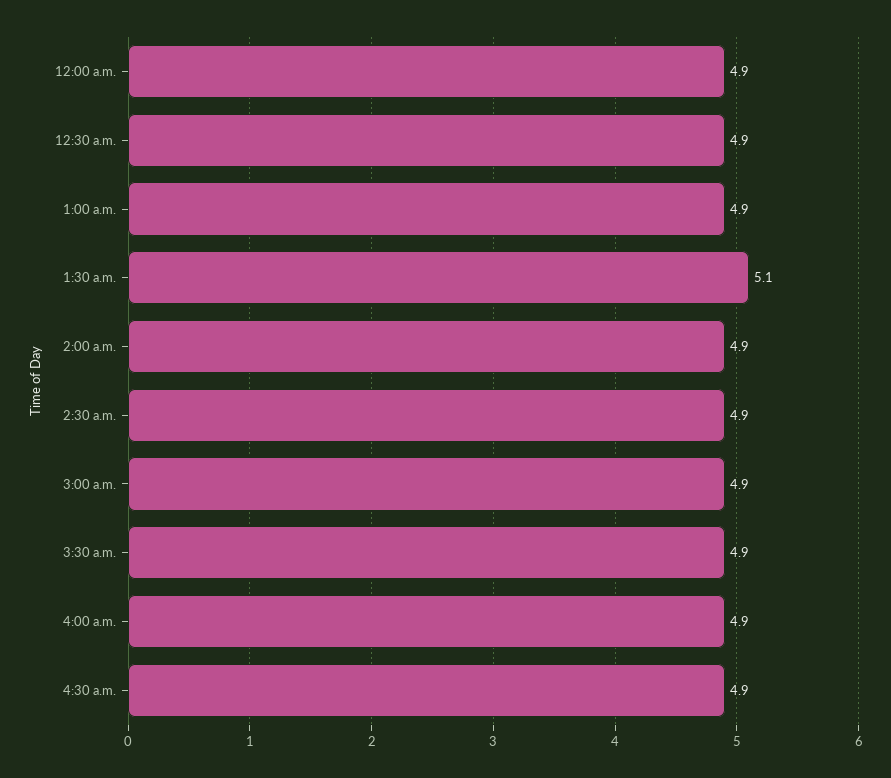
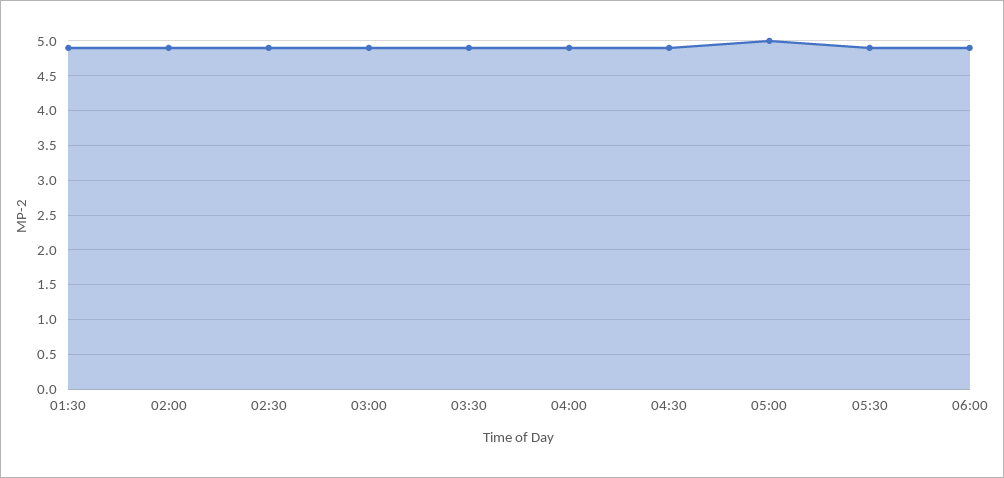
12:00 a.m.: 4.9 -> none
12:30 a.m.: 4.9 -> none
1:00 a.m.: 4.9 -> none
1:30 a.m.: 5.1 -> 4.9
05:00: none -> 5
05:30: none -> 4.9
06:00: none -> 4.9

